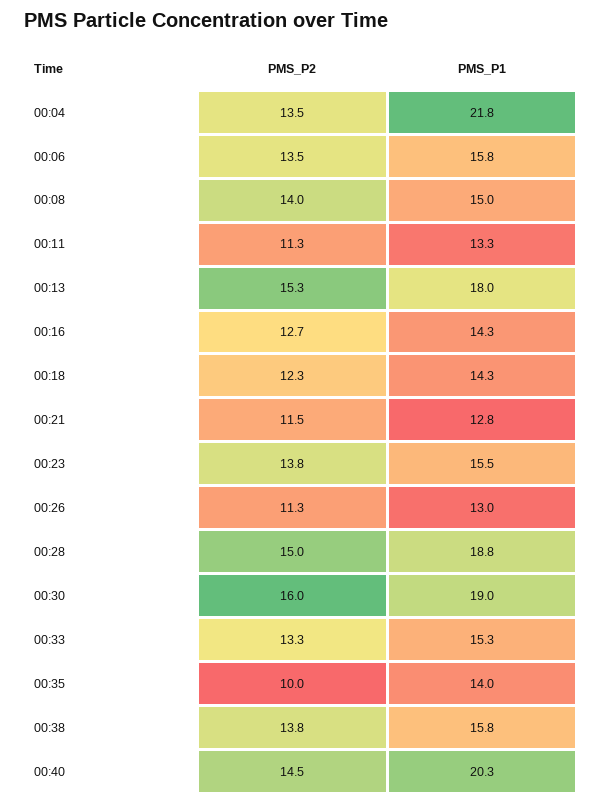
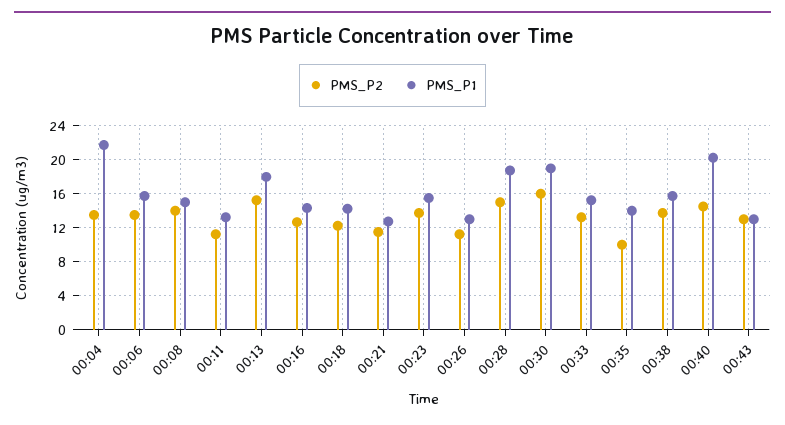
PMS_P2, 00:43: none -> 13
PMS_P1, 00:43: none -> 13

